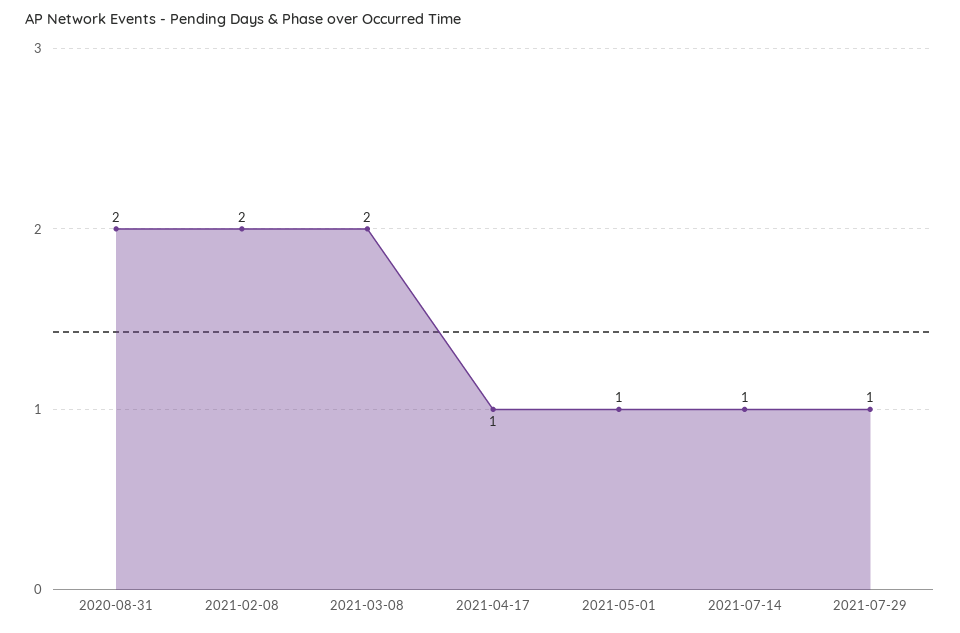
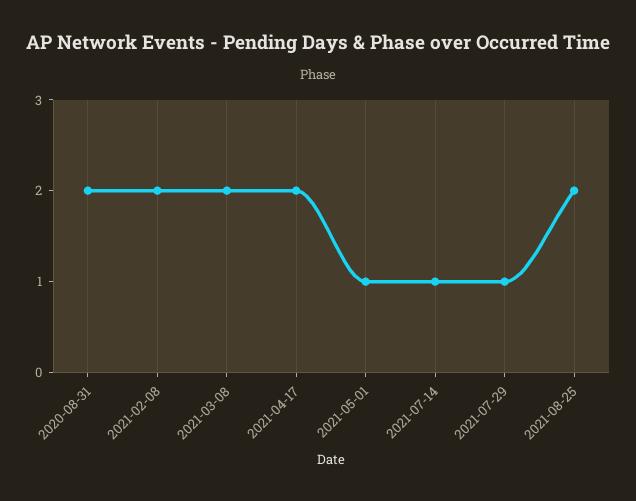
2021-04-17: 1 -> 2
2021-08-25: none -> 2

